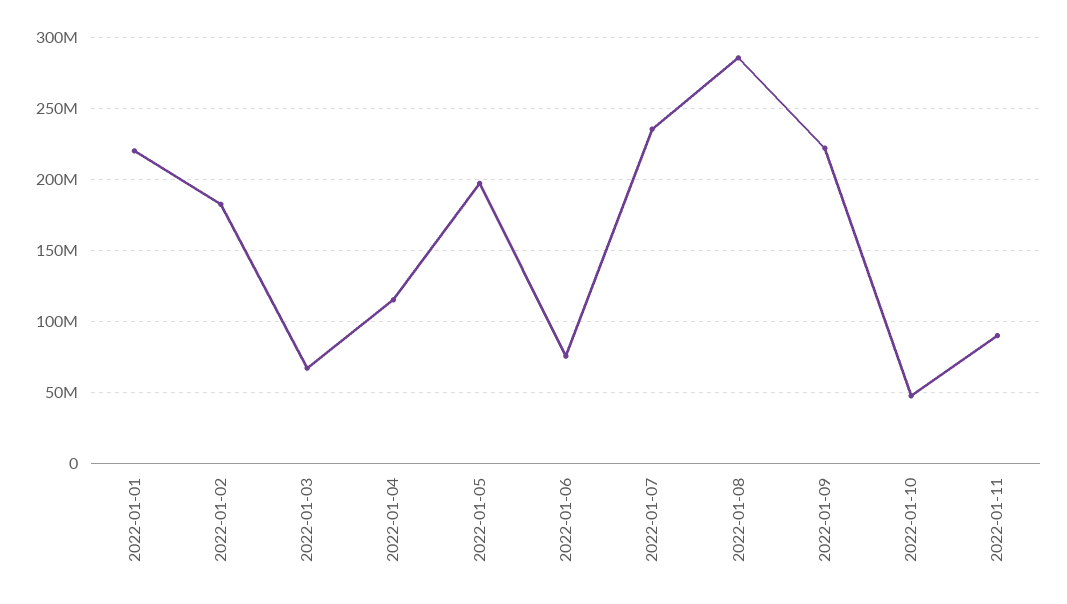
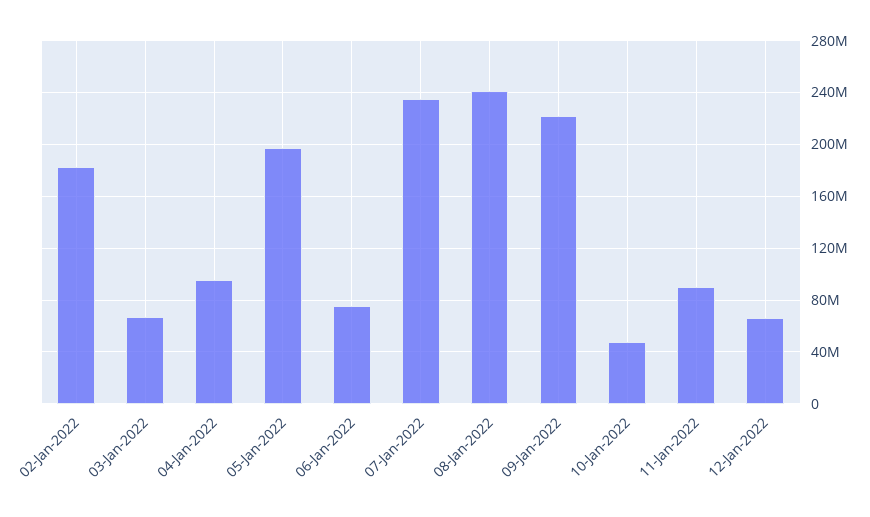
2022-01-01: 220000000 -> none
2022-01-04: 115000000 -> 95000000
2022-01-08: 285000000 -> 240000000
12-Jan-2022: none -> 65000000

